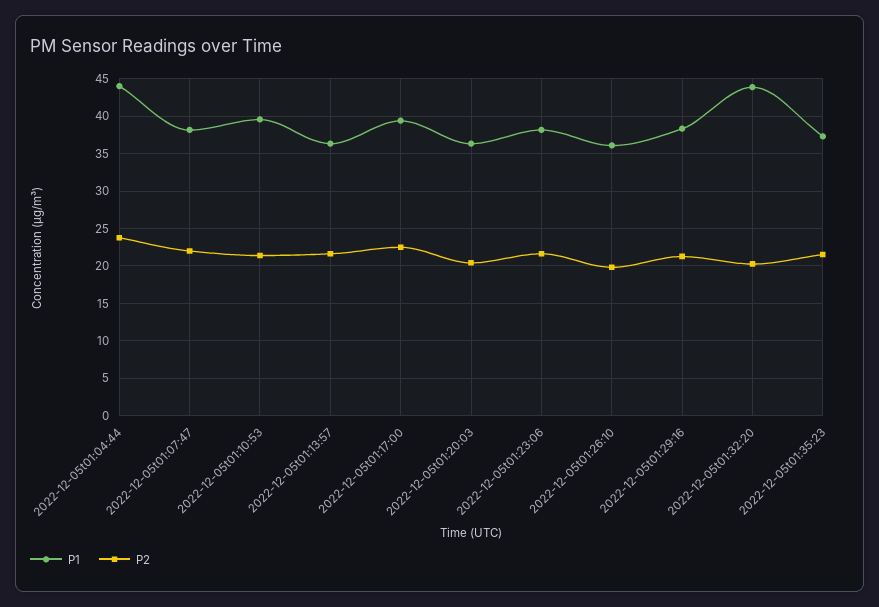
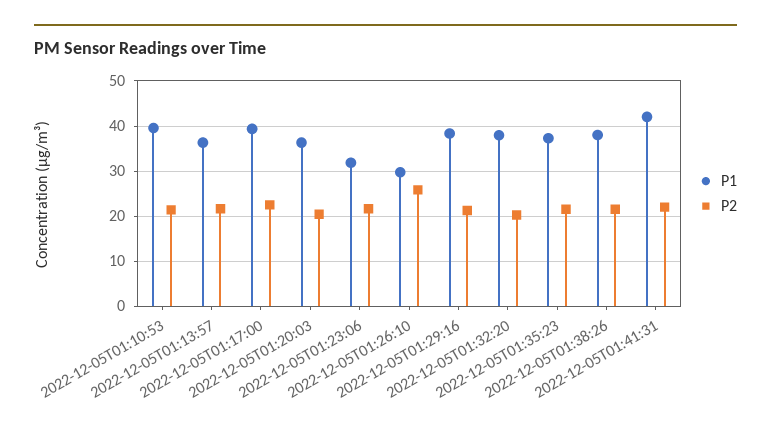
P1, 2022-12-05t01:04:44: 44 -> none
P2, 2022-12-05t01:04:44: 24 -> none
P1, 2022-12-05t01:07:47: 38 -> none
P2, 2022-12-05t01:07:47: 22 -> none
P1, 2022-12-05t01:23:06: 38 -> 32
P1, 2022-12-05t01:26:10: 36 -> 30
P2, 2022-12-05t01:26:10: 20 -> 26
P1, 2022-12-05t01:32:20: 44 -> 38
P1, 2022-12-05T01:38:26: none -> 38
P2, 2022-12-05T01:38:26: none -> 22
P1, 2022-12-05T01:41:31: none -> 42
P2, 2022-12-05T01:41:31: none -> 22

